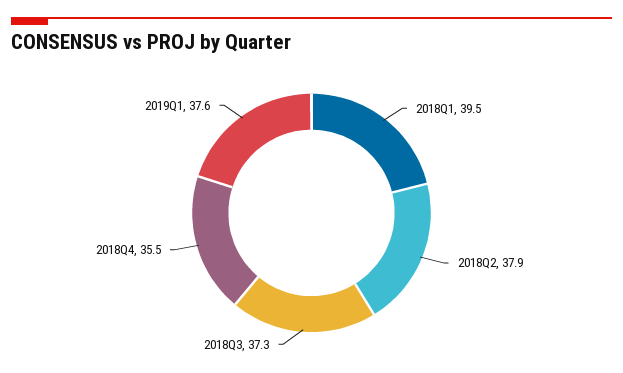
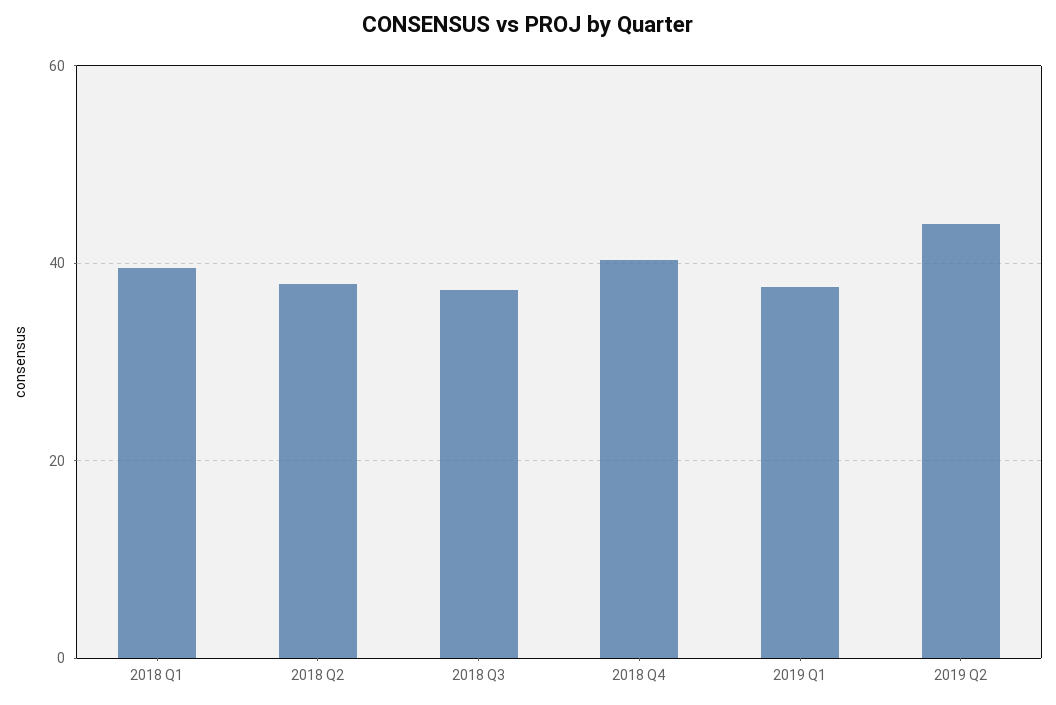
2018Q4: 35.5 -> 40
2019 Q2: none -> 44

